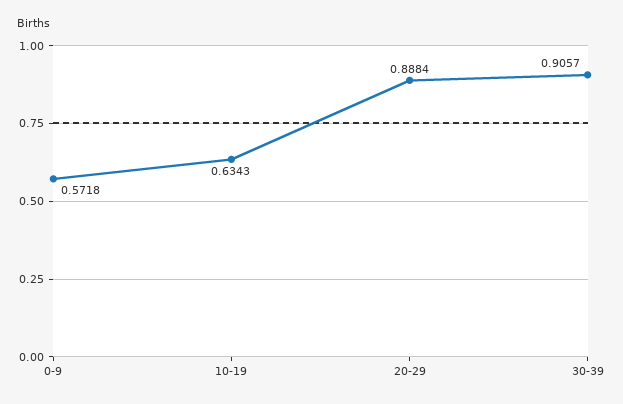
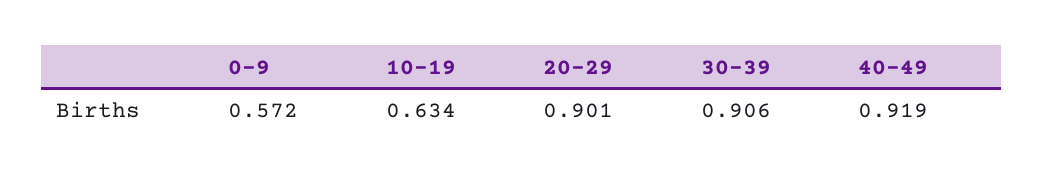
20-29: 0.8884 -> 0.901
40-49: none -> 0.919

